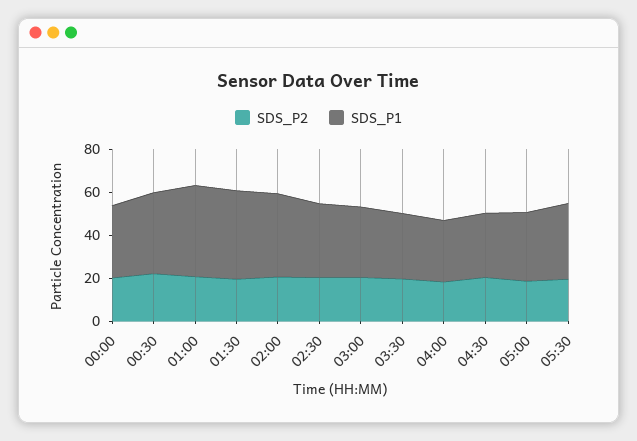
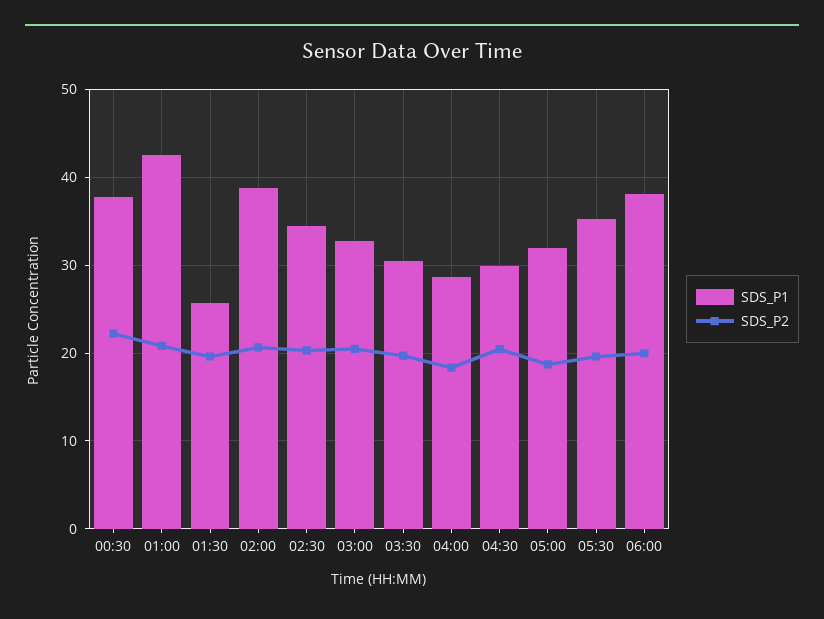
SDS_P2, 00:00: 20 -> none
SDS_P1, 00:00: 35 -> none
SDS_P1, 01:30: 40 -> 26
SDS_P1, 06:00: none -> 38
SDS_P2, 06:00: none -> 20

